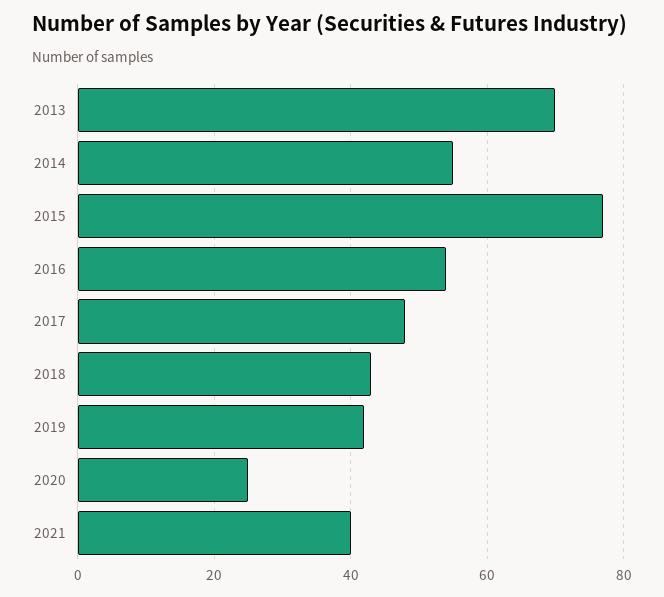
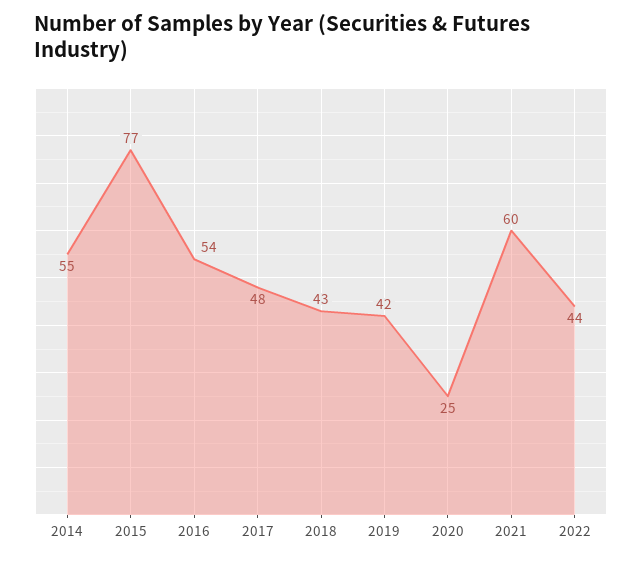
2013: 70 -> none
2021: 40 -> 60
2022: none -> 44

